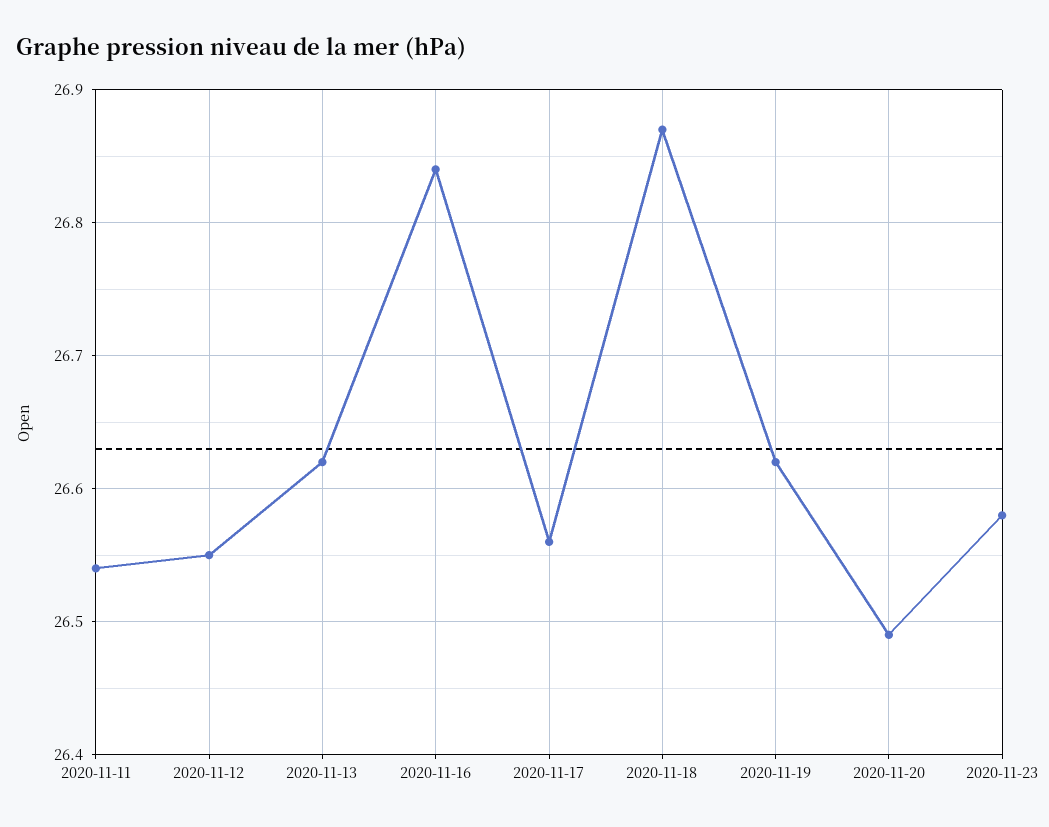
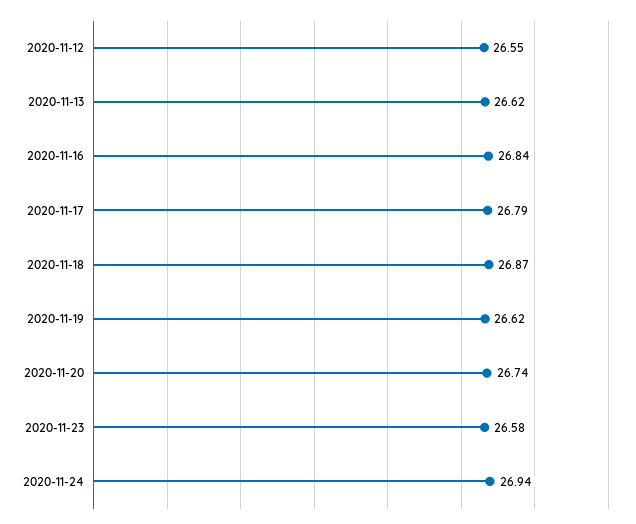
2020-11-11: 26.54 -> none
2020-11-17: 26.56 -> 26.79
2020-11-20: 26.49 -> 26.74
2020-11-24: none -> 26.94

